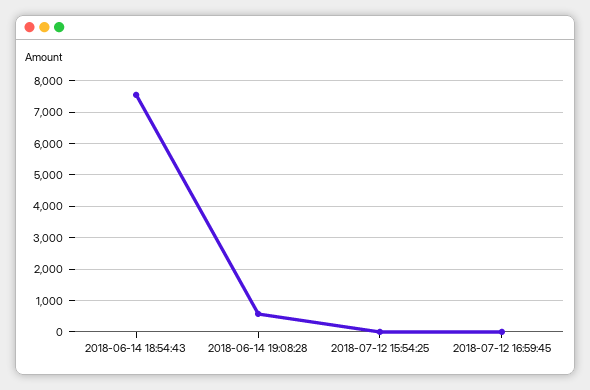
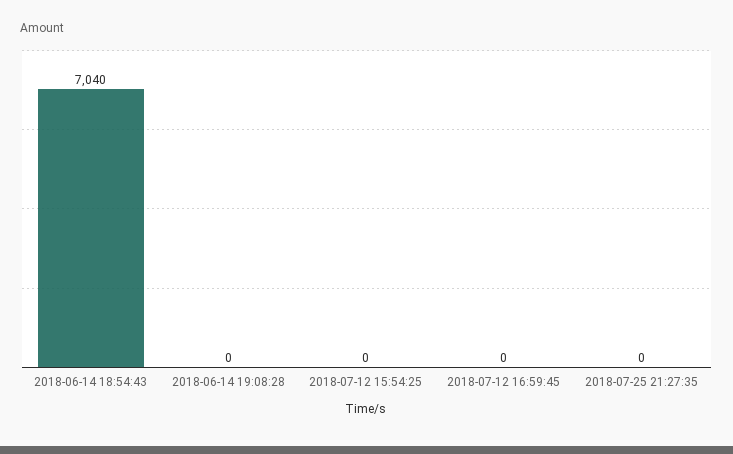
2018-06-14 18:54:43: 7600 -> 7040
2018-06-14 19:08:28: 600 -> 0
2018-07-25 21:27:35: none -> 0

